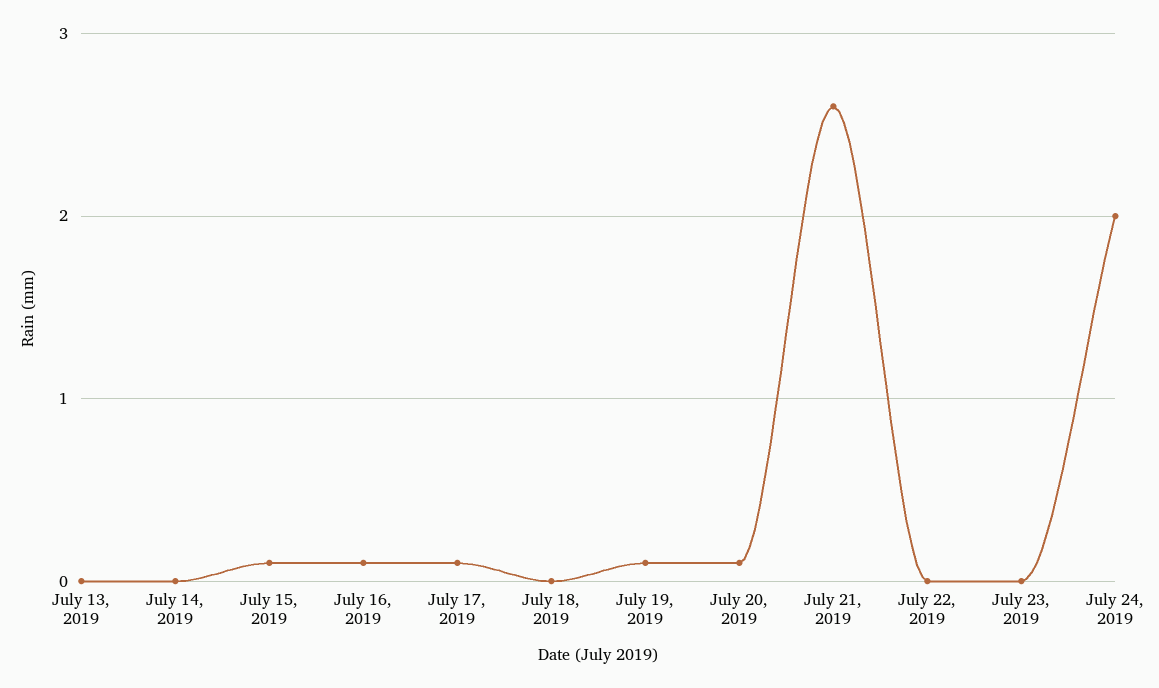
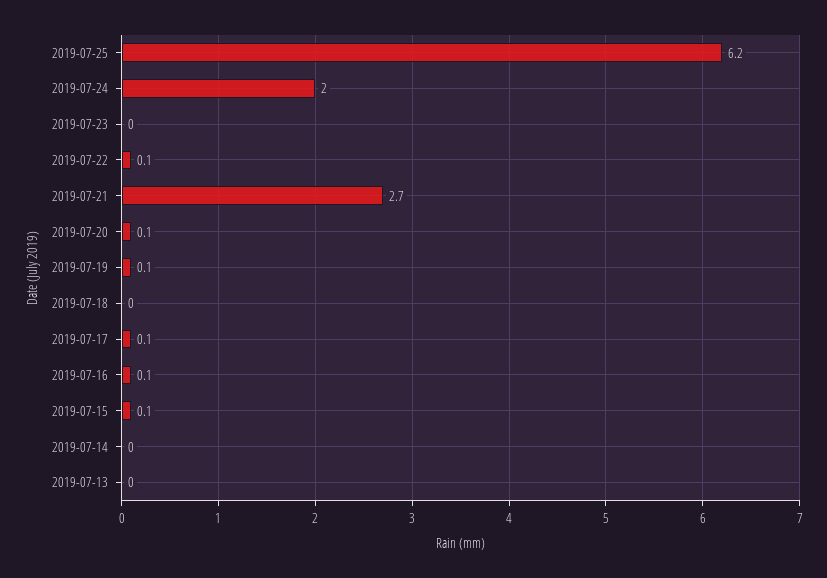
July 21, 2019: 2.6 -> 2.7
July 22, 2019: 0 -> 0.1
2019-07-25: none -> 6.2

